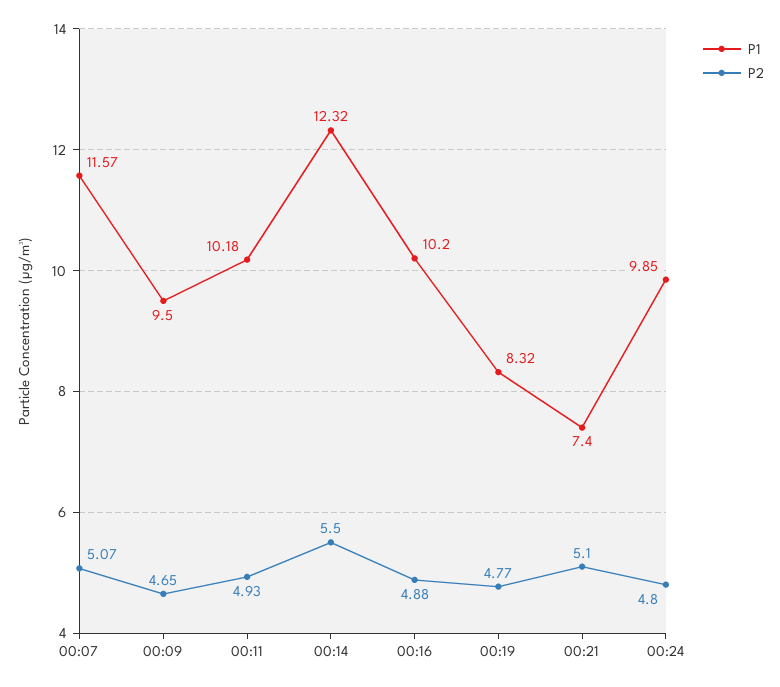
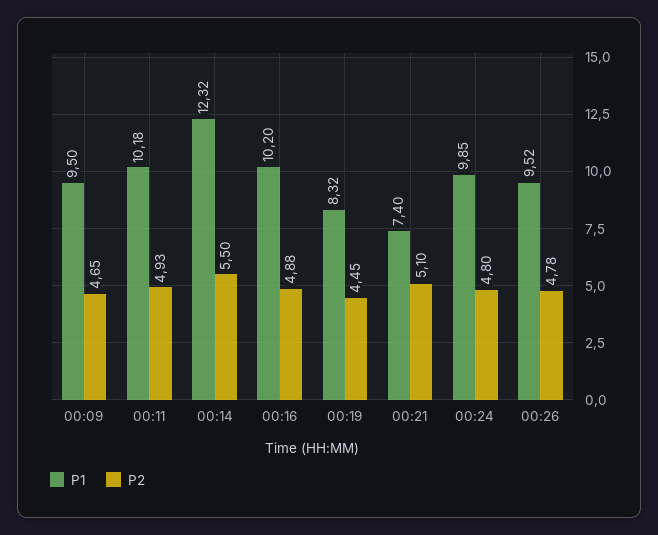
P1, 00:07: 11.57 -> none
P2, 00:07: 5.07 -> none
P2, 00:19: 4.77 -> 4.45
P1, 00:26: none -> 9.52
P2, 00:26: none -> 4.78

